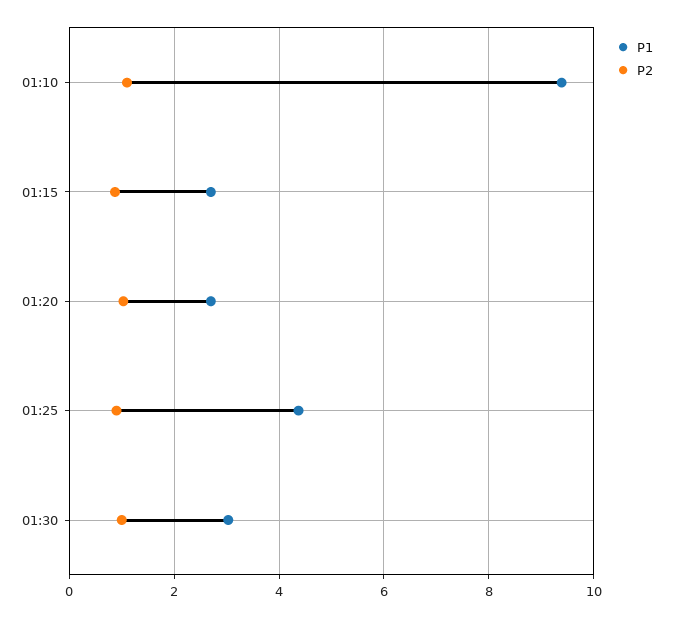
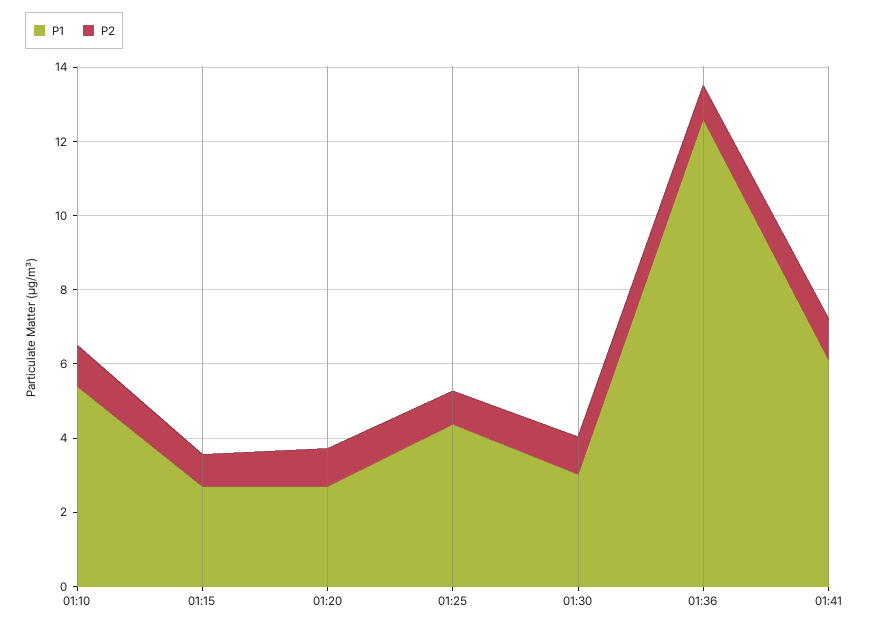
P1, 01:10: 9.4 -> 5.5
P1, 01:36: none -> 12.5
P2, 01:36: none -> 1
P1, 01:41: none -> 6
P2, 01:41: none -> 1

